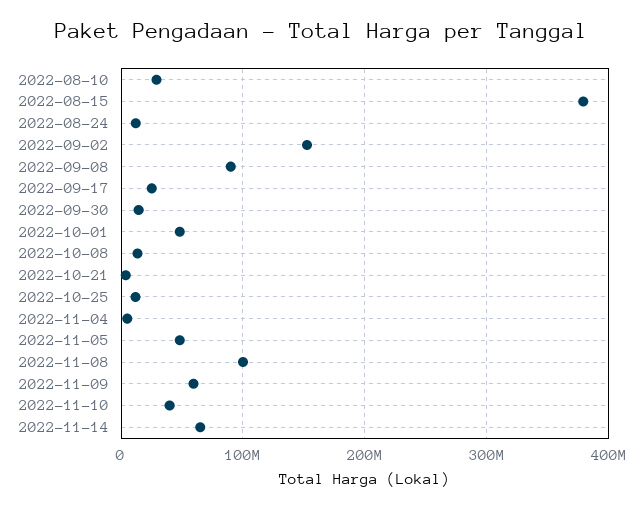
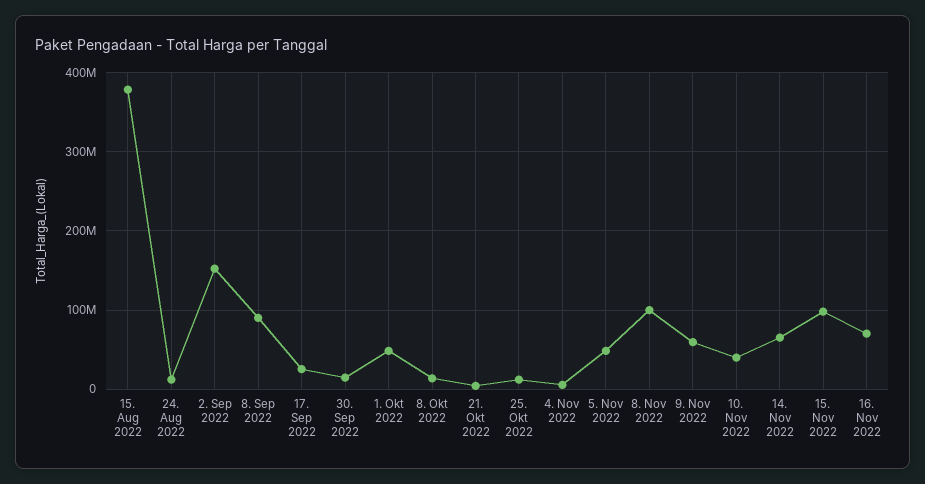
2022-08-10: 30000000 -> none
15. Nov 2022: none -> 100000000
16. Nov 2022: none -> 70000000

